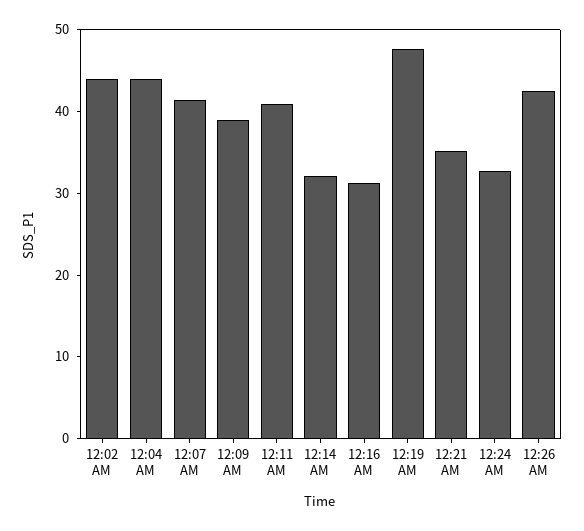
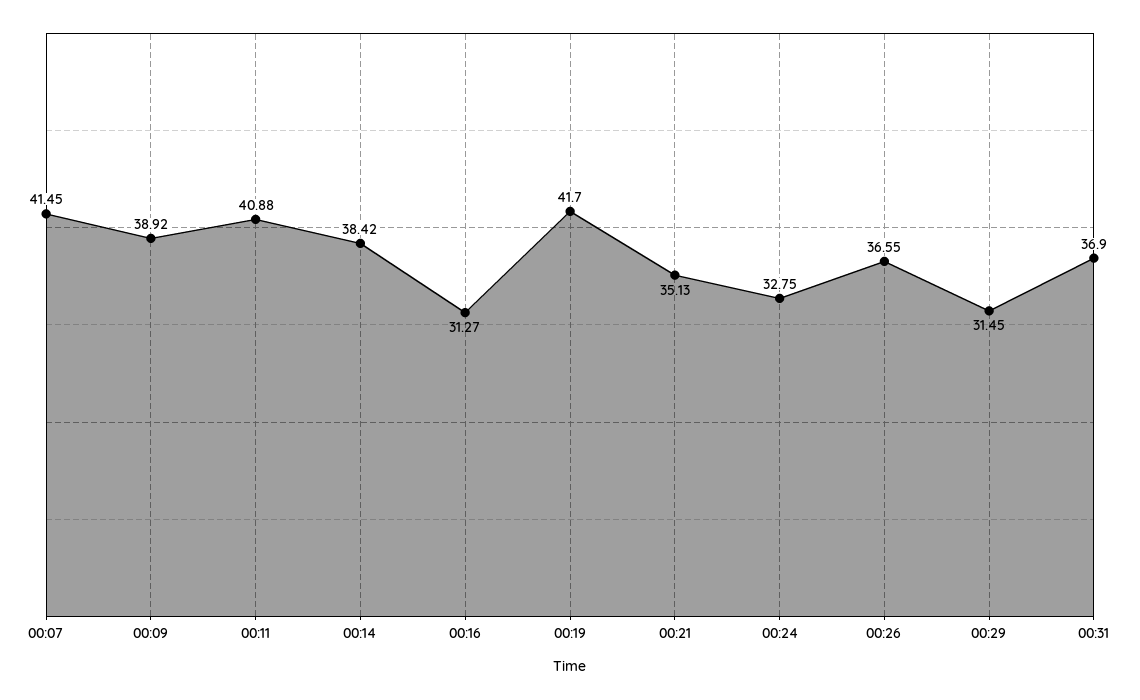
12:02 AM: 44 -> none
12:04 AM: 44 -> none
12:14 AM: 32 -> 38.42
12:19 AM: 48 -> 41.7
12:26 AM: 42 -> 36.55
00:29: none -> 31.45
00:31: none -> 36.9

